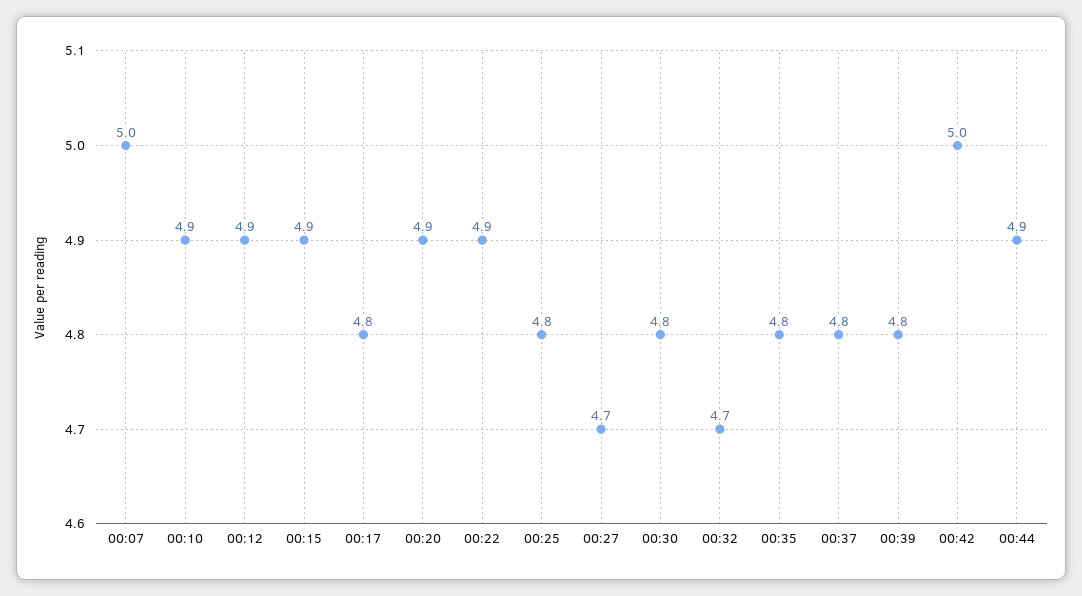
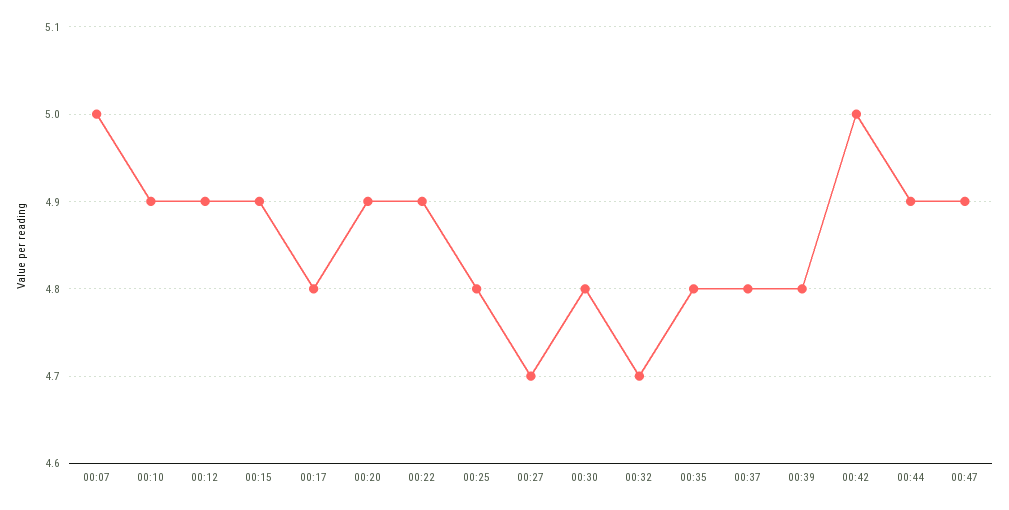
00:47: none -> 4.9

